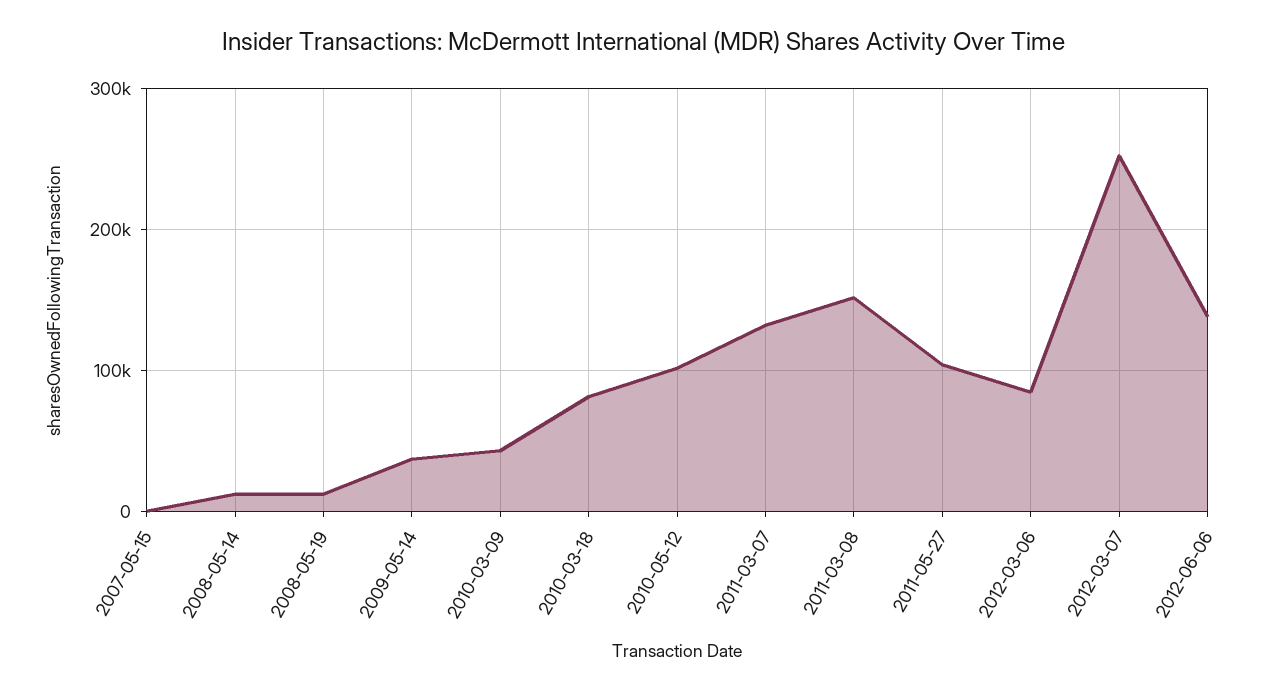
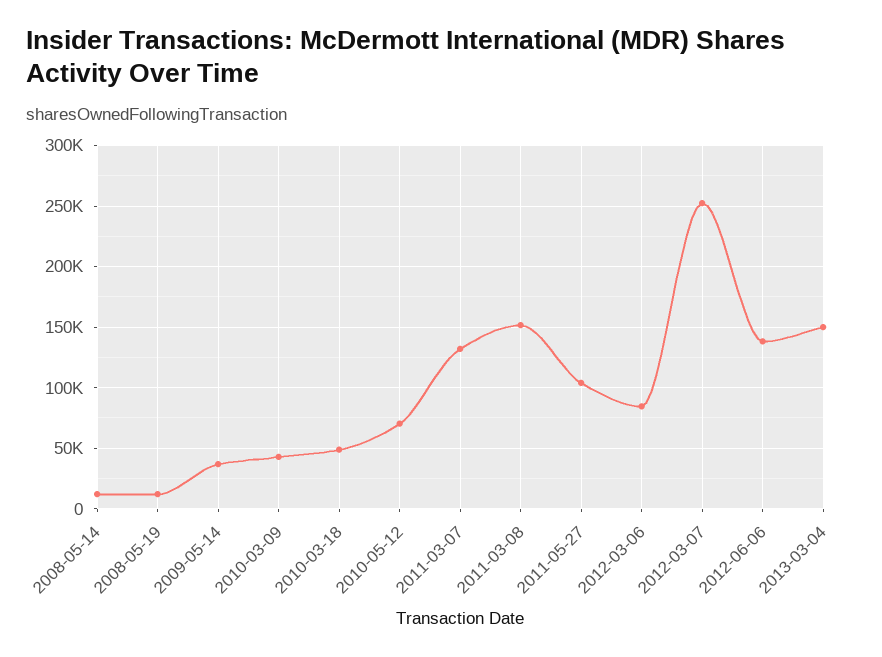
2007-05-15: 0 -> none
2010-03-18: 80000 -> 50000
2010-05-12: 100000 -> 70000
2013-03-04: none -> 150000

